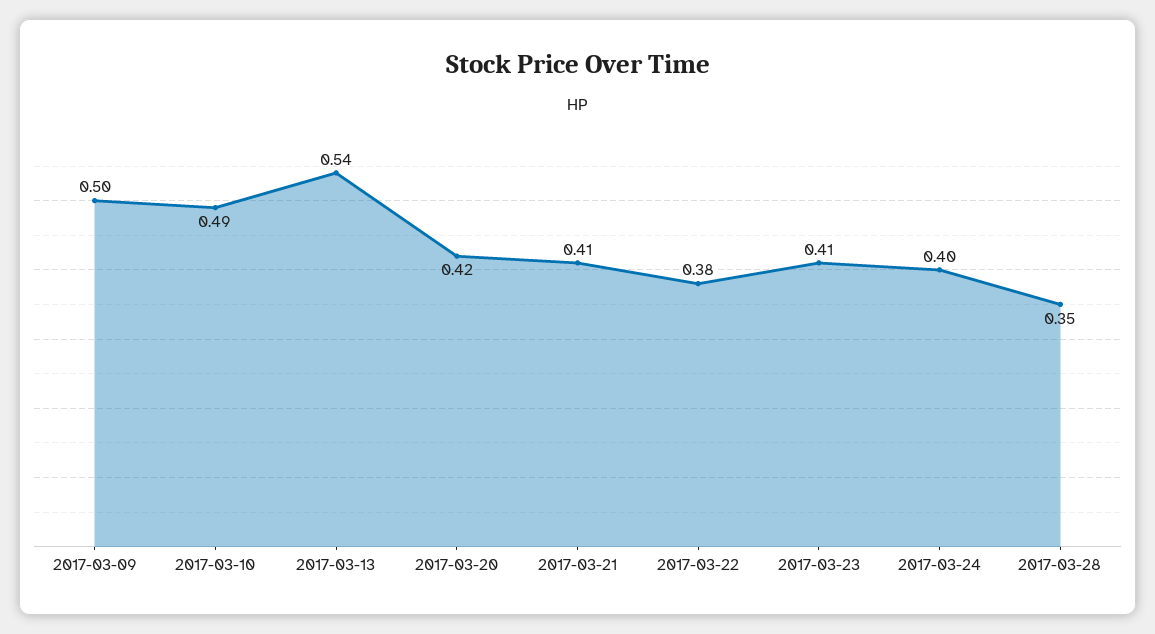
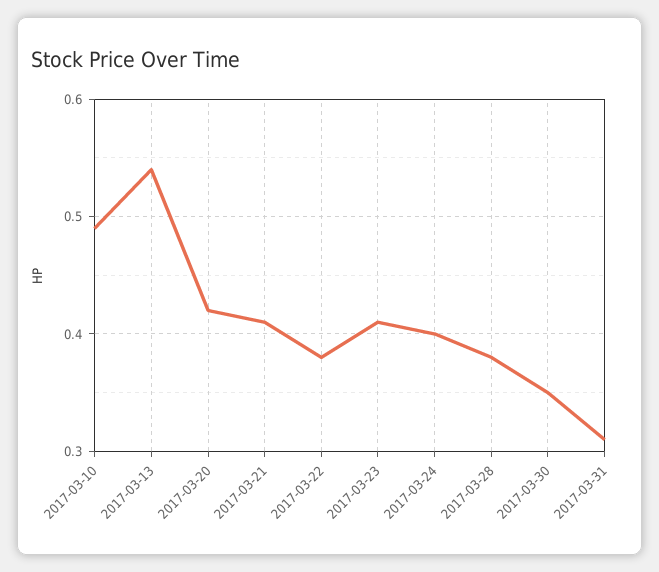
2017-03-09: 0.5 -> none
2017-03-28: 0.35 -> 0.38
2017-03-30: none -> 0.35
2017-03-31: none -> 0.31

